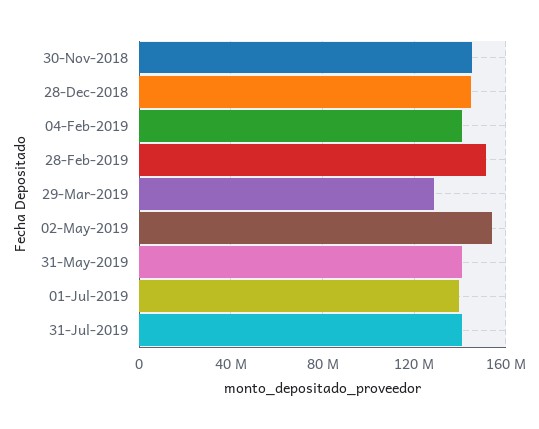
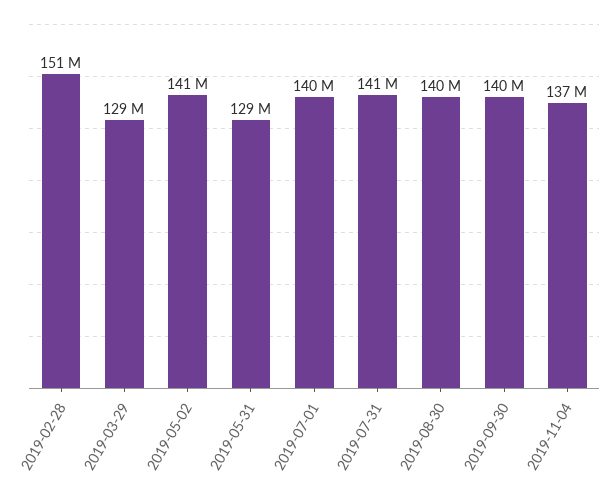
30-Nov-2018: 145000000 -> none
28-Dec-2018: 145000000 -> none
04-Feb-2019: 140000000 -> none
02-May-2019: 155000000 -> 141000000
31-May-2019: 140000000 -> 129000000
2019-08-30: none -> 140000000
2019-09-30: none -> 140000000
2019-11-04: none -> 137000000

